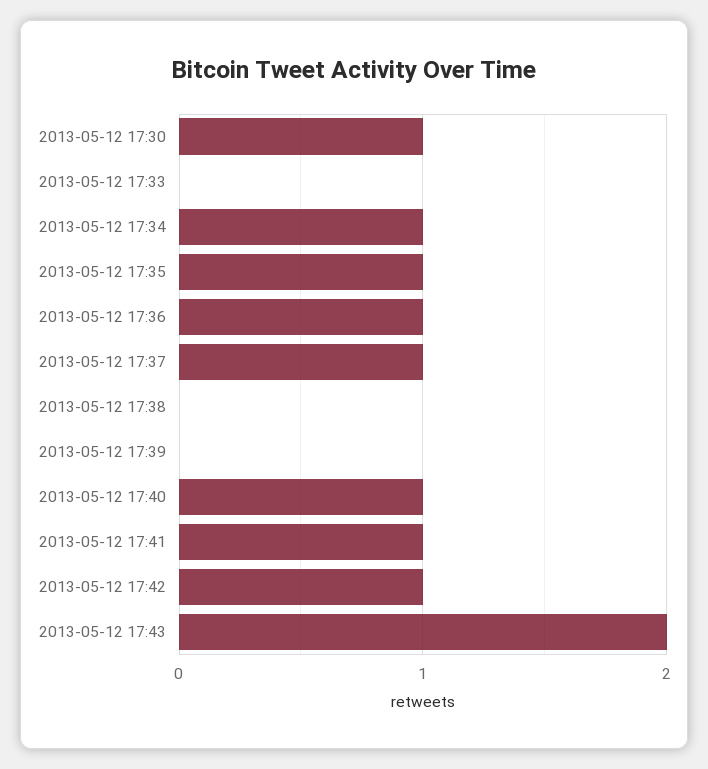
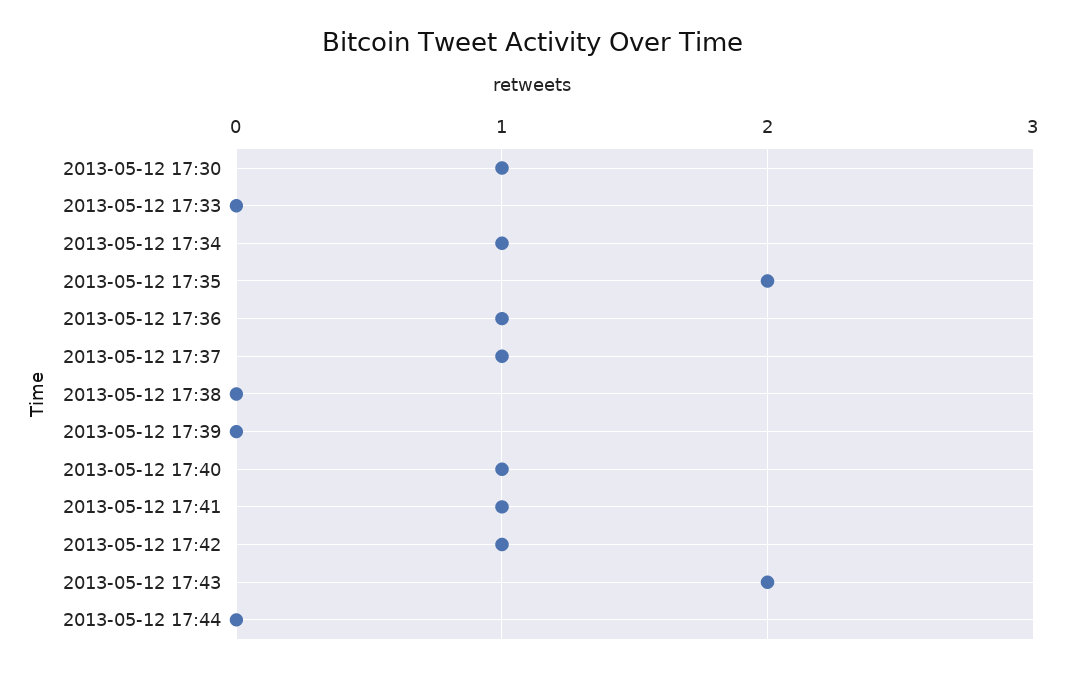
2013-05-12 17:35: 1 -> 2
2013-05-12 17:44: none -> 0

